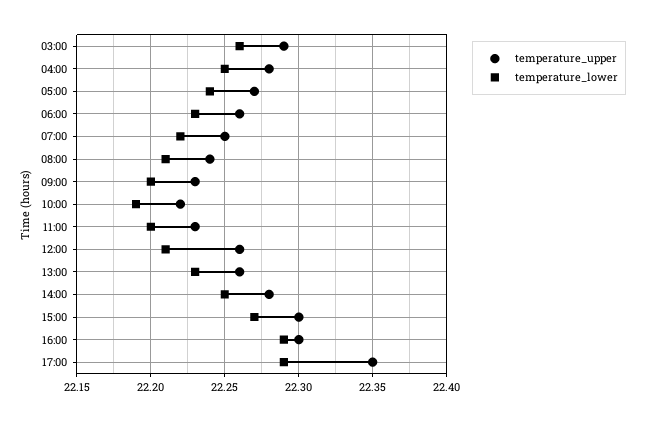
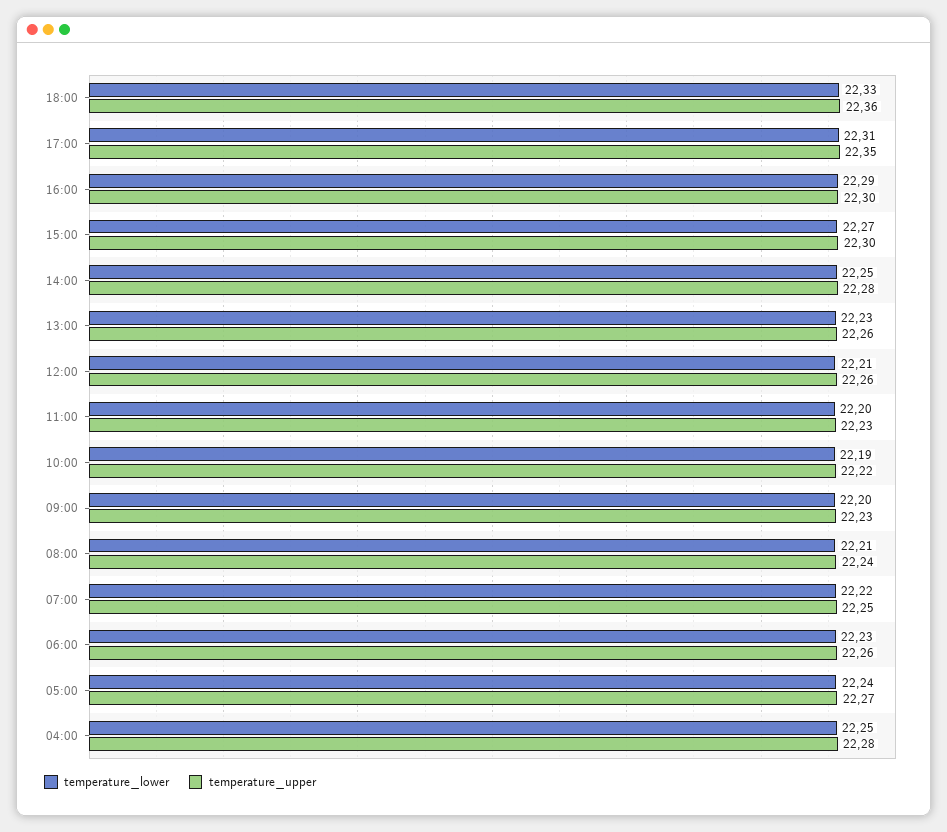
temperature_upper, 03:00: 22.29 -> none
temperature_lower, 03:00: 22.26 -> none
temperature_lower, 17:00: 22.29 -> 22.31
temperature_lower, 18:00: none -> 22.33
temperature_upper, 18:00: none -> 22.36

